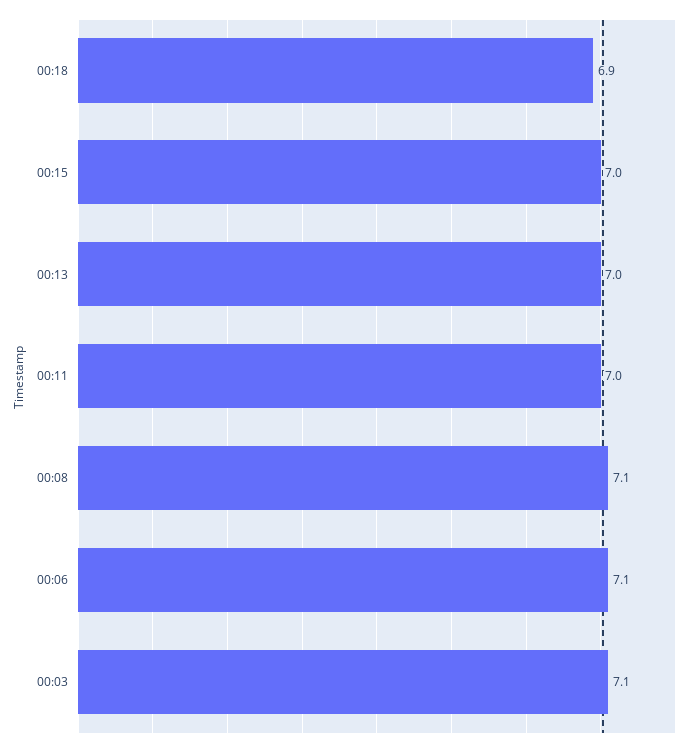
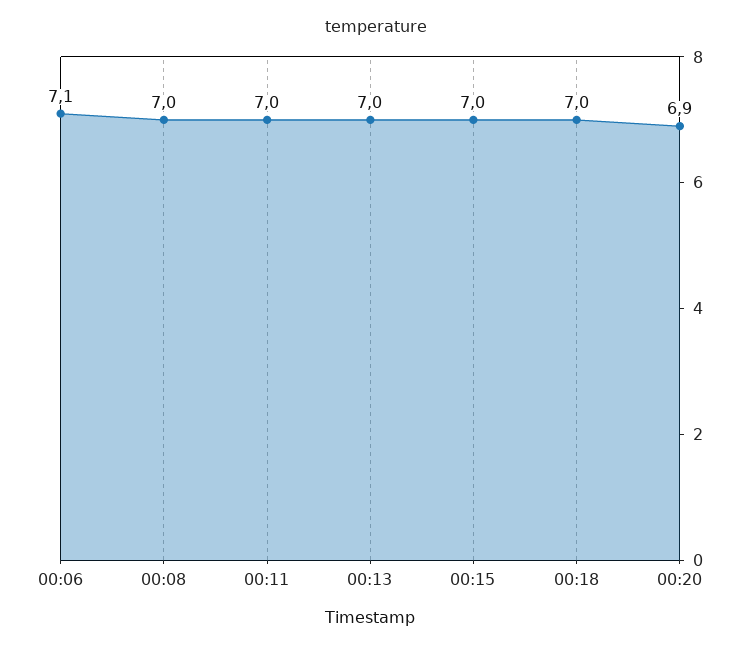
00:18: 6.9 -> 7
00:08: 7.1 -> 7
00:03: 7.1 -> none
00:20: none -> 6.9

